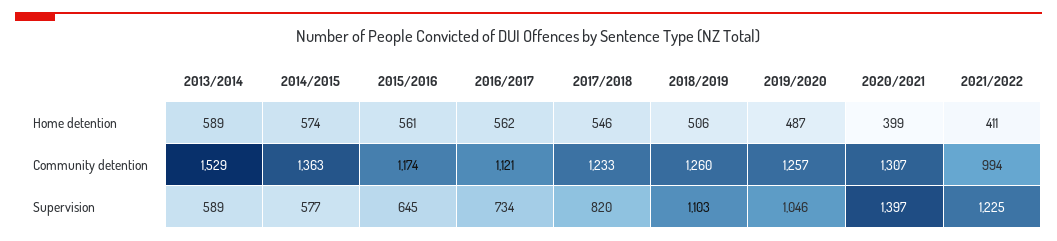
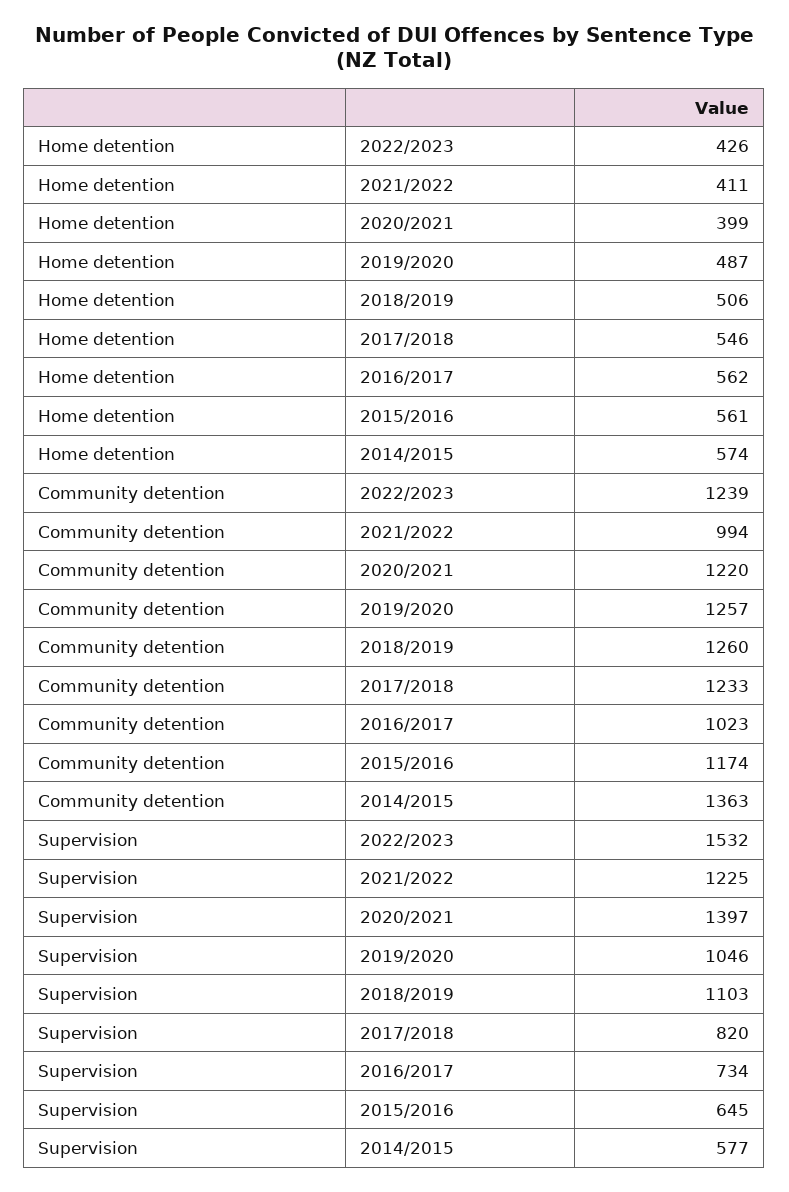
2013/2014, Home detention: 589 -> none
2013/2014, Community detention: 1529 -> none
2016/2017, Community detention: 1121 -> 1023
2020/2021, Community detention: 1307 -> 1220
2013/2014, Supervision: 589 -> none
2022/2023, Home detention: none -> 426
2022/2023, Community detention: none -> 1239
2022/2023, Supervision: none -> 1532

